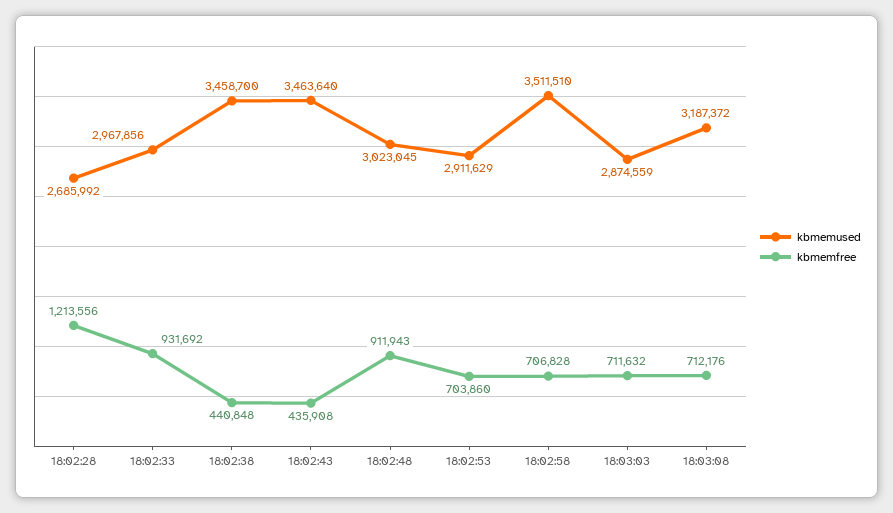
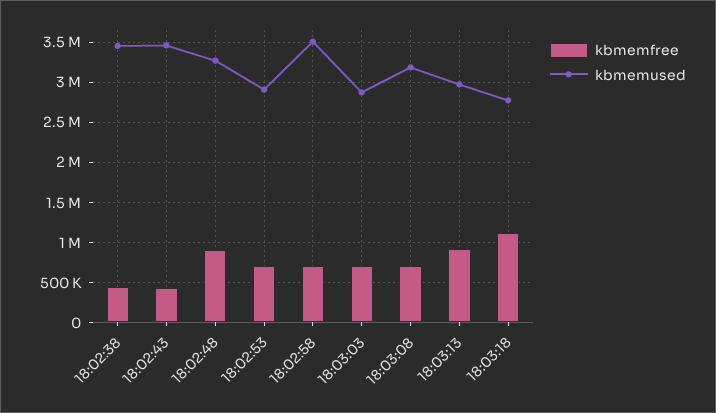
kbmemused, 18:02:28: 2685992 -> none
kbmemfree, 18:02:28: 1213556 -> none
kbmemused, 18:02:33: 2967856 -> none
kbmemfree, 18:02:33: 931692 -> none
kbmemused, 18:02:48: 3023045 -> 3300000
kbmemfree, 18:03:13: none -> 900000
kbmemused, 18:03:13: none -> 3000000
kbmemfree, 18:03:18: none -> 1100000
kbmemused, 18:03:18: none -> 2800000

